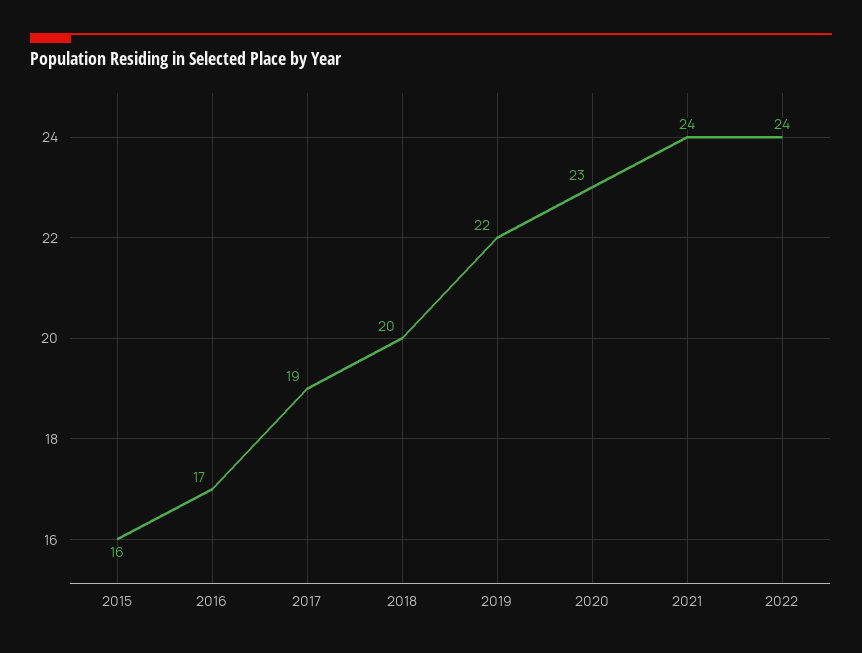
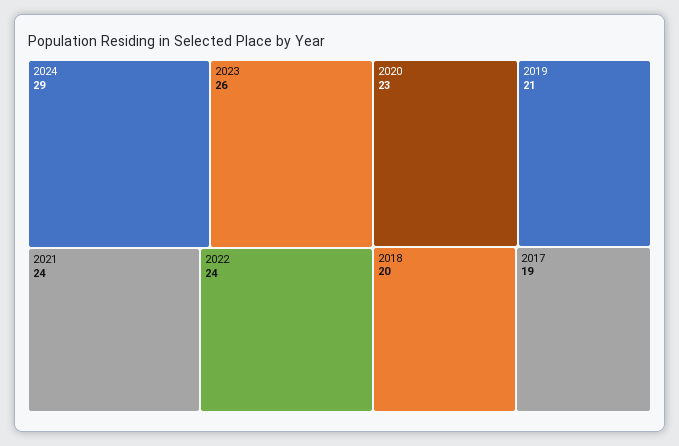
2015: 16 -> none
2016: 17 -> none
2019: 22 -> 21
2024: none -> 29
2023: none -> 26

